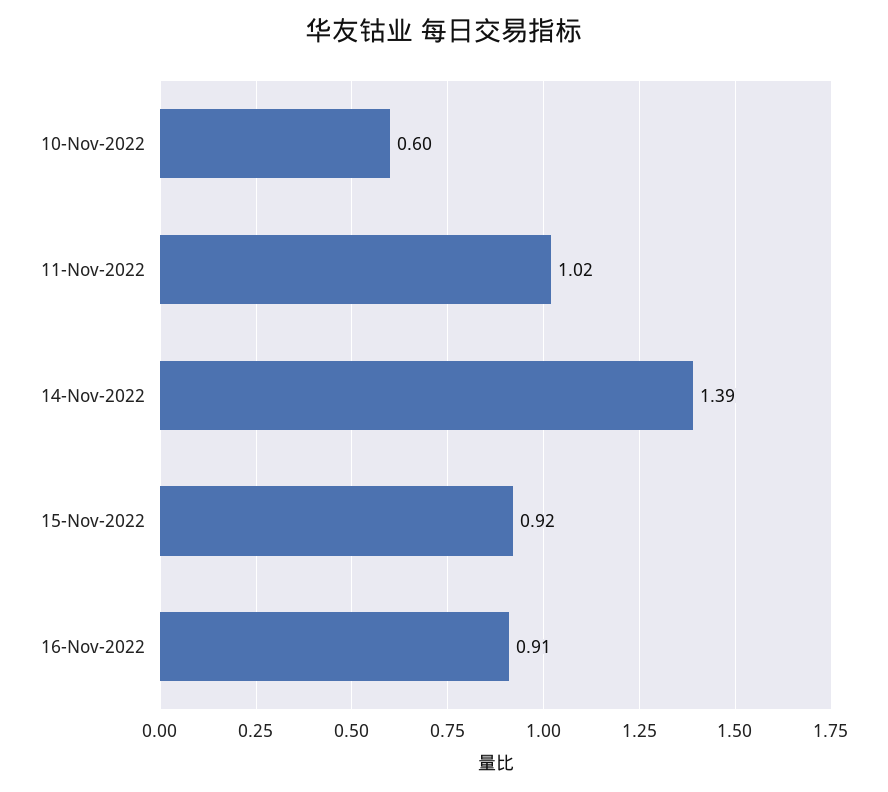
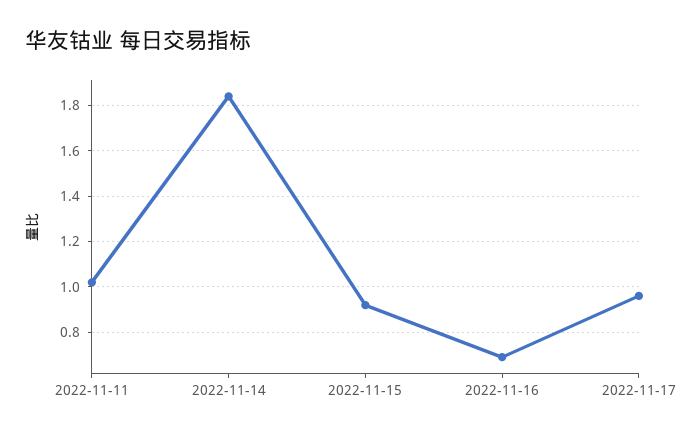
10-Nov-2022: 0.6 -> none
14-Nov-2022: 1.39 -> 1.85
16-Nov-2022: 0.91 -> 0.7
2022-11-17: none -> 0.95

